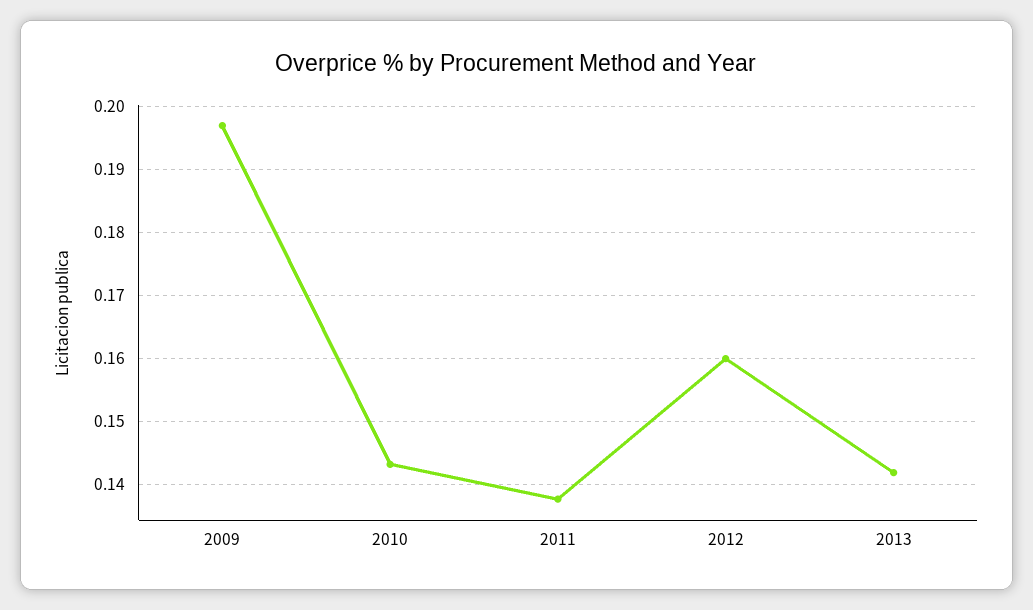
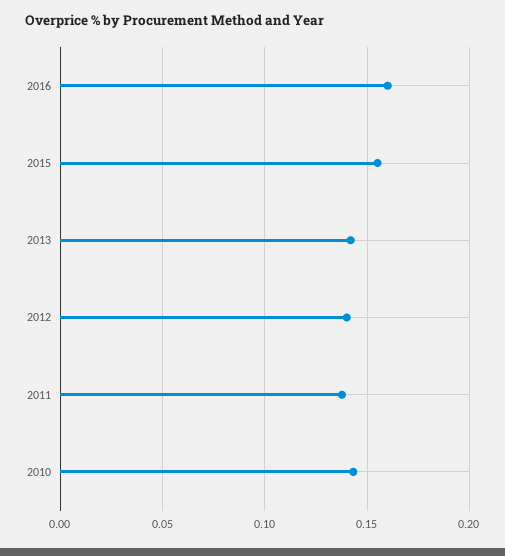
2009: 0.197 -> none
2012: 0.16 -> 0.14
2016: none -> 0.16
2015: none -> 0.155

